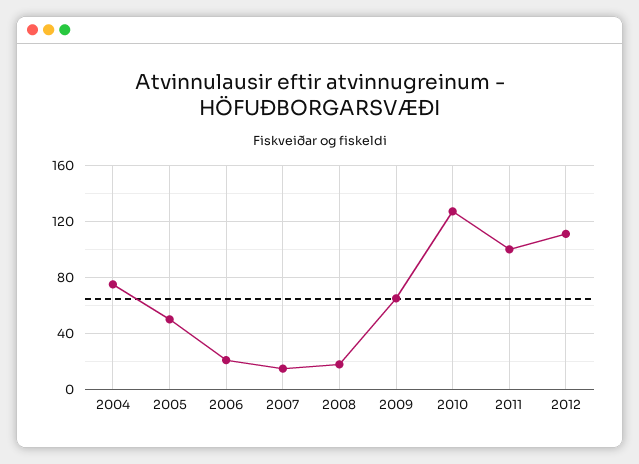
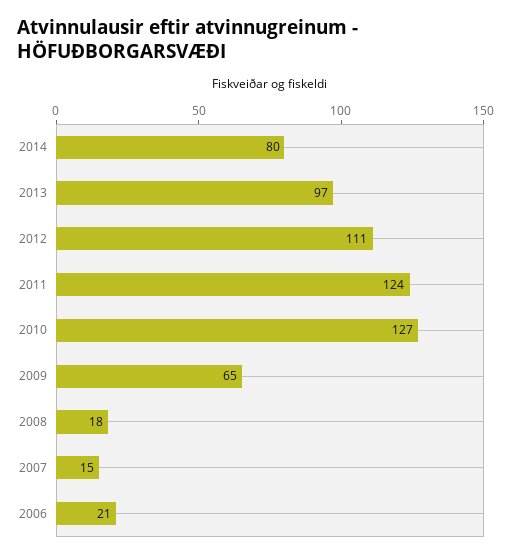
2004: 75 -> none
2005: 50 -> none
2011: 100 -> 124
2014: none -> 80
2013: none -> 97

